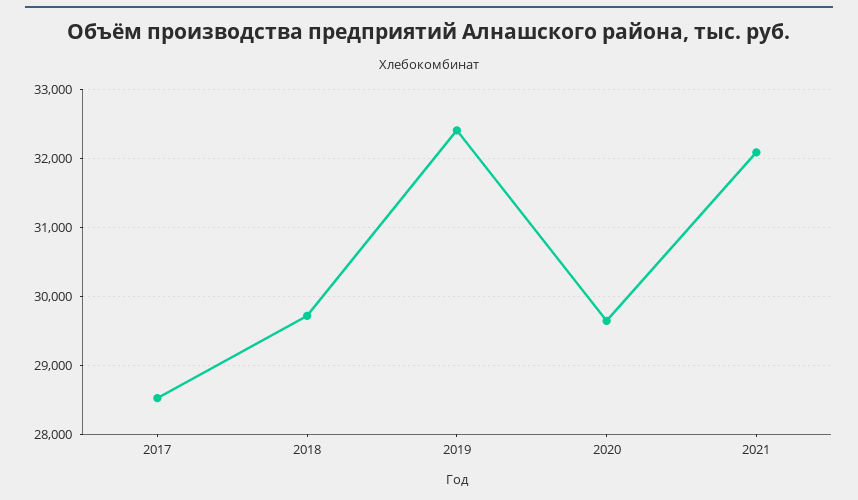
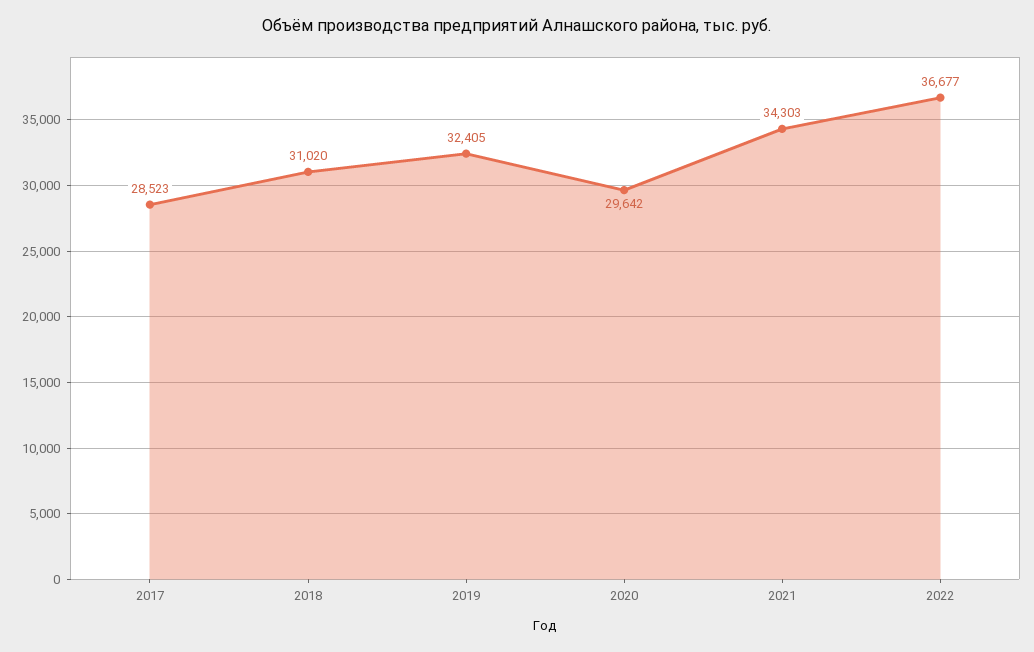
2018: 29700 -> 31020
2021: 32100 -> 34303
2022: none -> 36677

